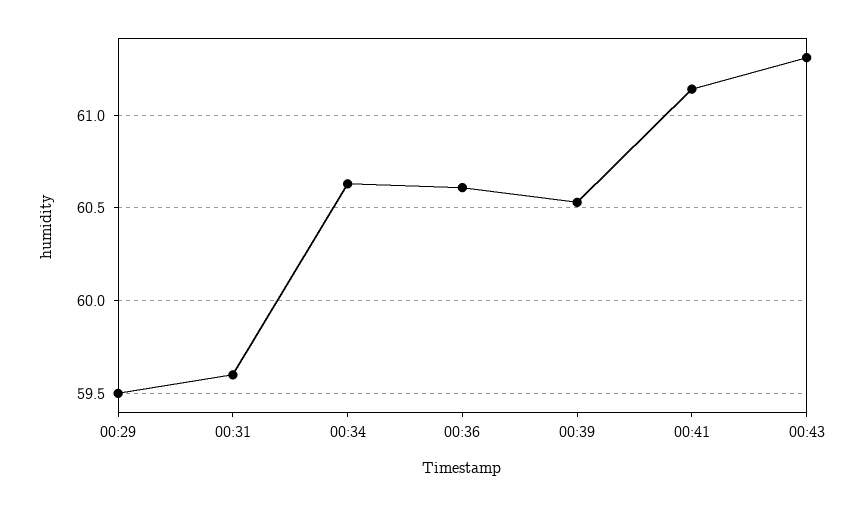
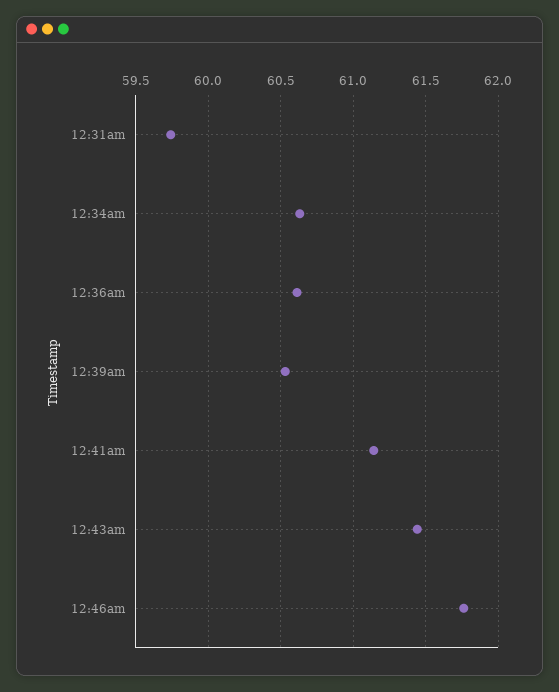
00:29: 59.5 -> none
00:31: 59.6 -> 59.75
00:43: 61.3 -> 61.45
12:46am: none -> 61.75

